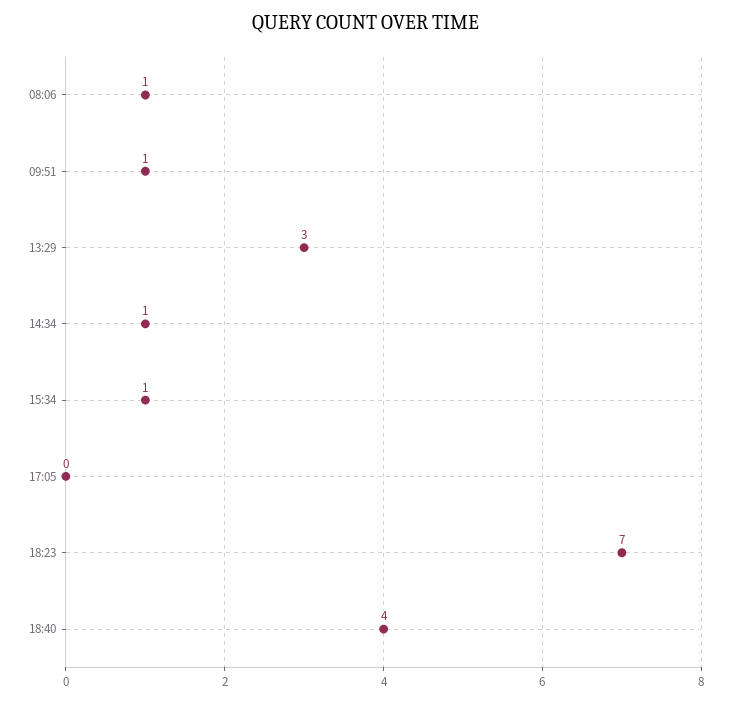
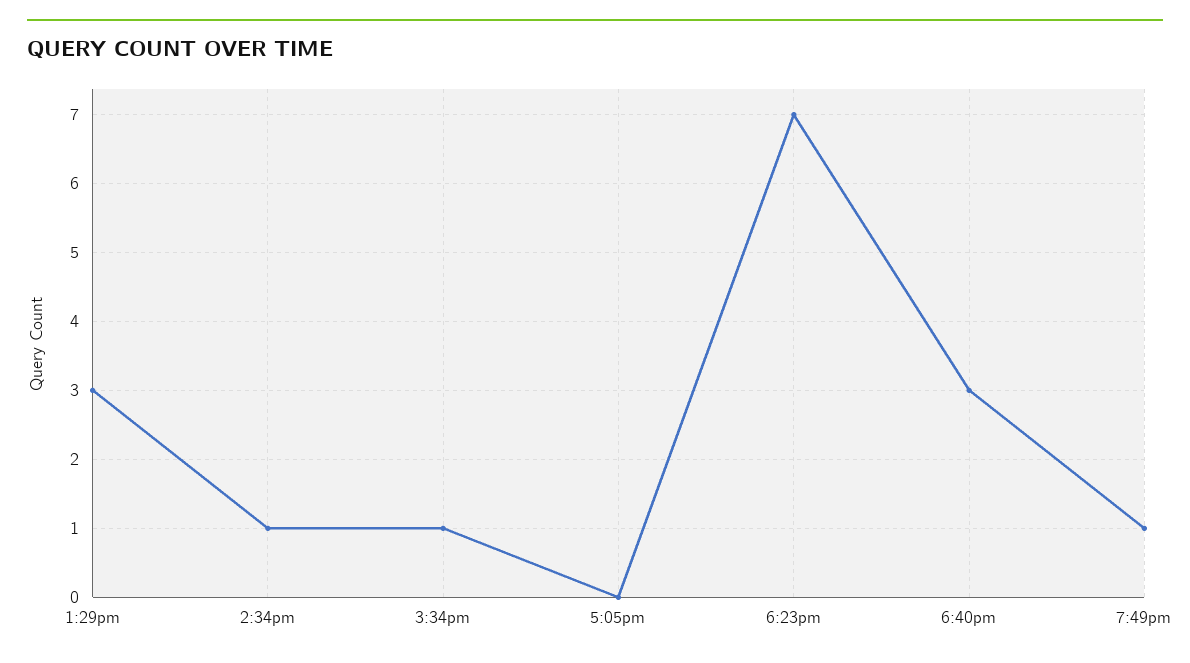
08:06: 1 -> none
09:51: 1 -> none
18:40: 4 -> 3
7:49pm: none -> 1

